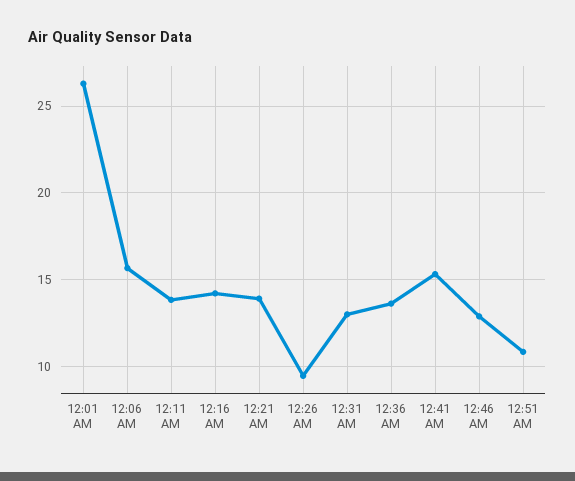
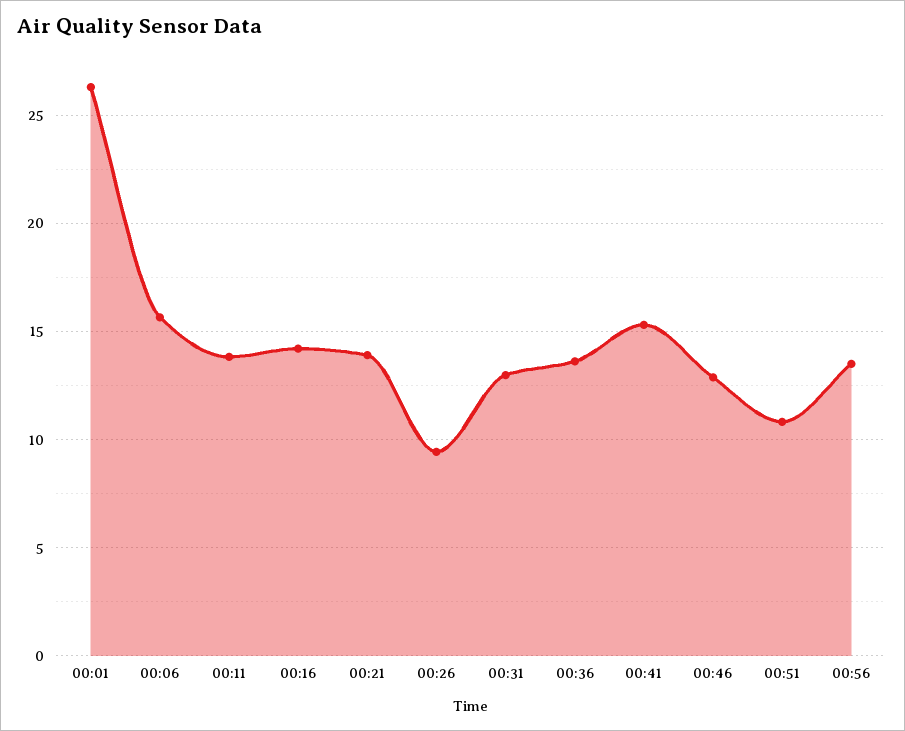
00:56: none -> 13.5

